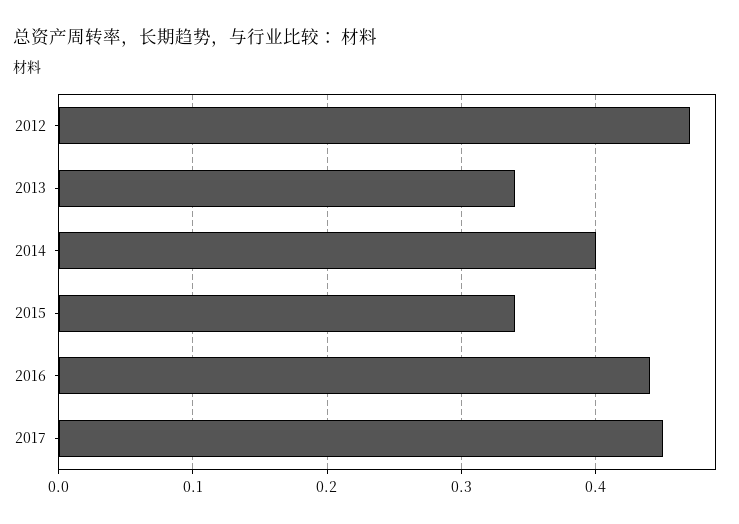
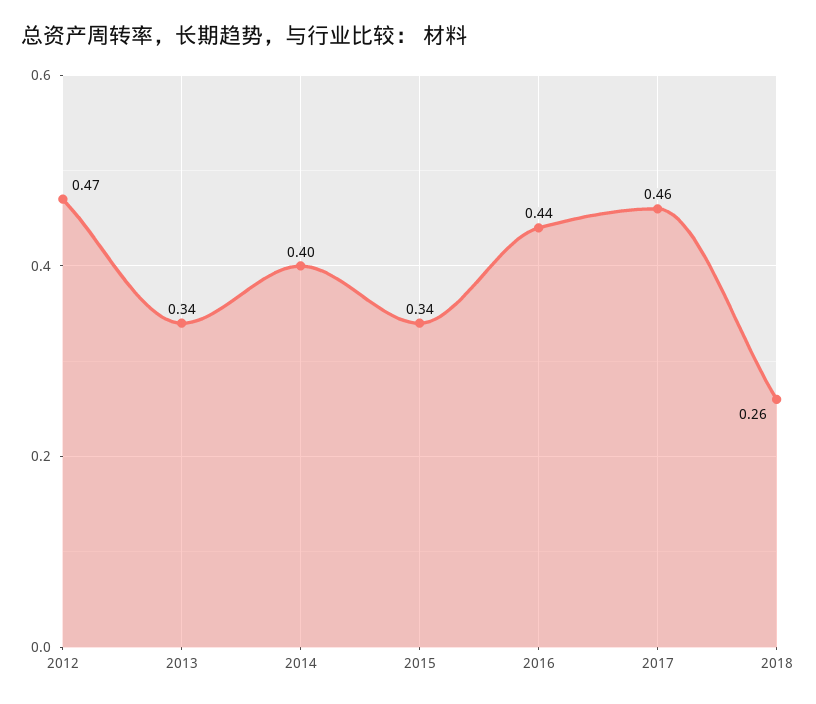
2017: 0.45 -> 0.46
2018: none -> 0.26

